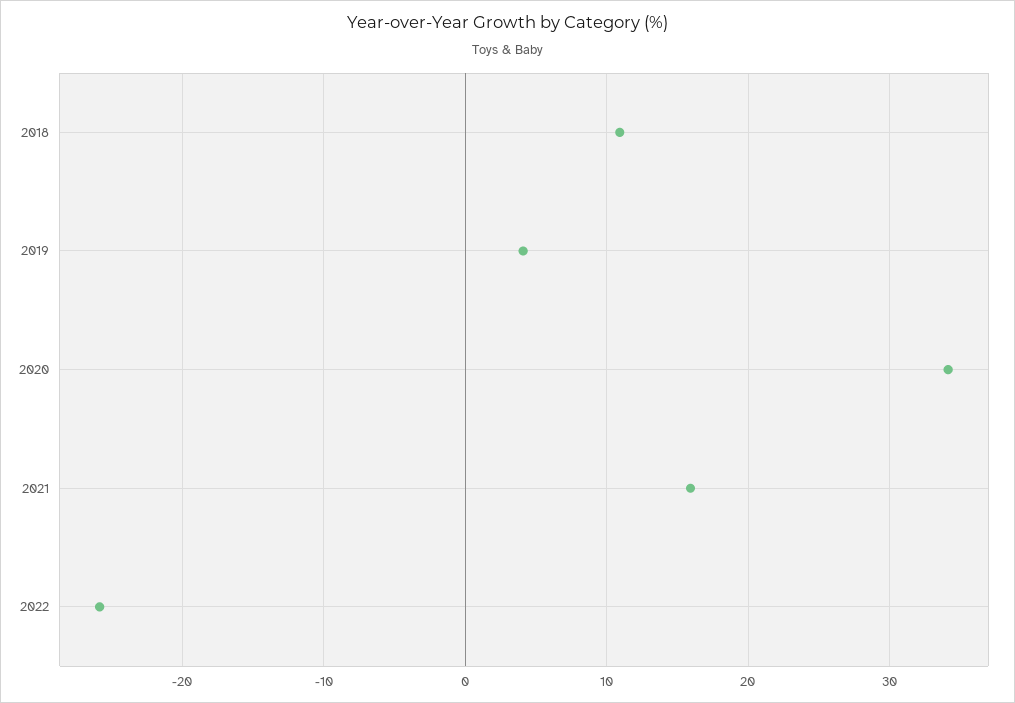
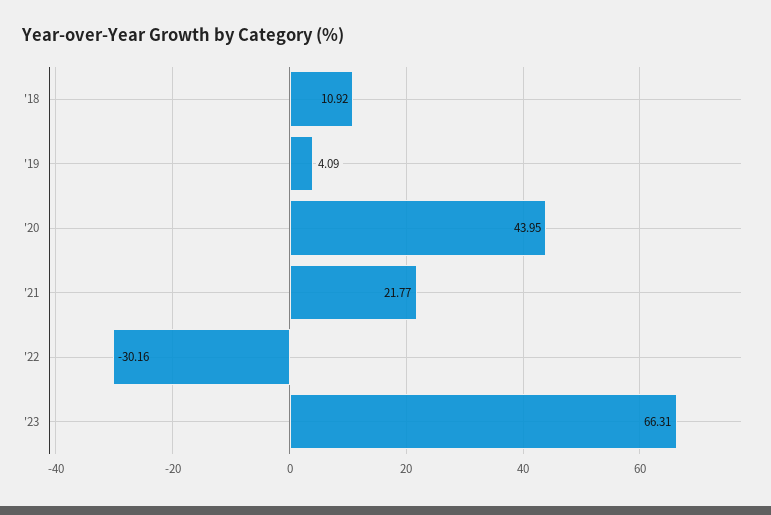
2020: 34 -> 43.95
2021: 16 -> 21.77
2022: -26 -> -30.16
'23: none -> 66.31

